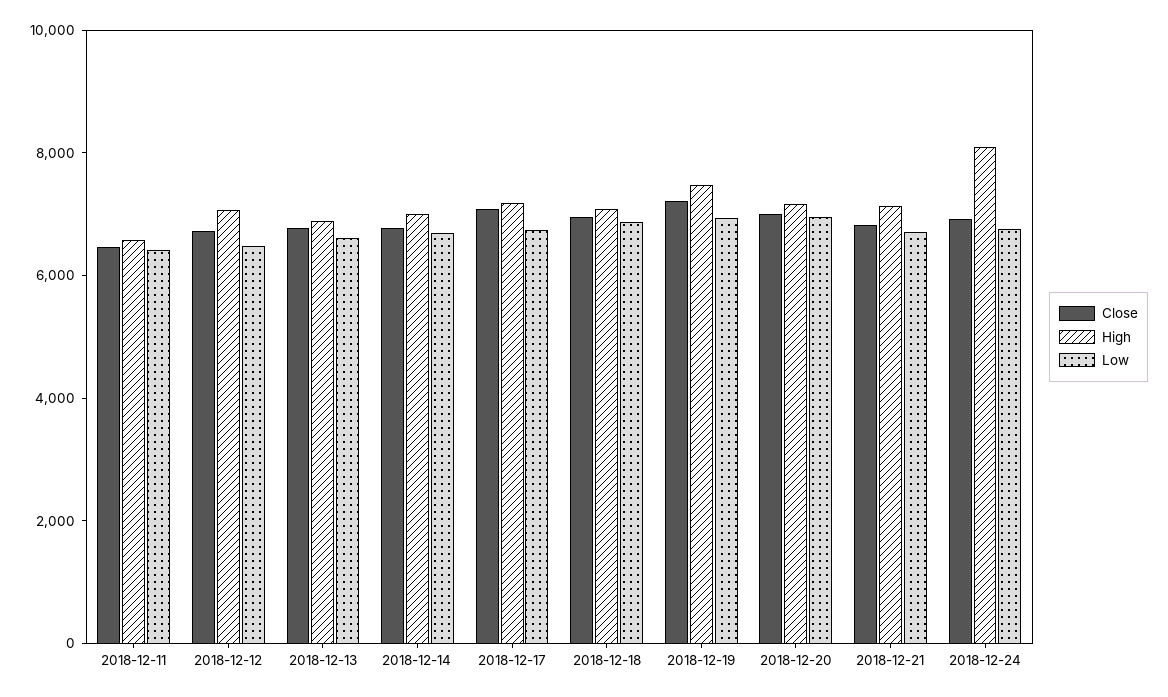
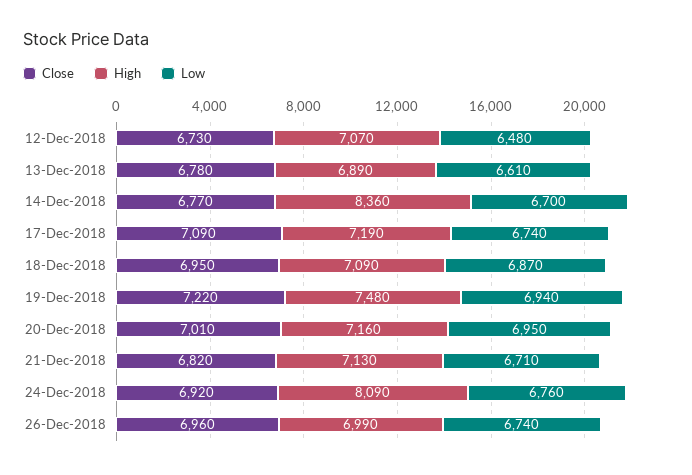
Close, 2018-12-11: 6500 -> none
High, 2018-12-11: 6500 -> none
Low, 2018-12-11: 6500 -> none
High, 2018-12-14: 7000 -> 8360
Close, 26-Dec-2018: none -> 6960
High, 26-Dec-2018: none -> 6990
Low, 26-Dec-2018: none -> 6740

